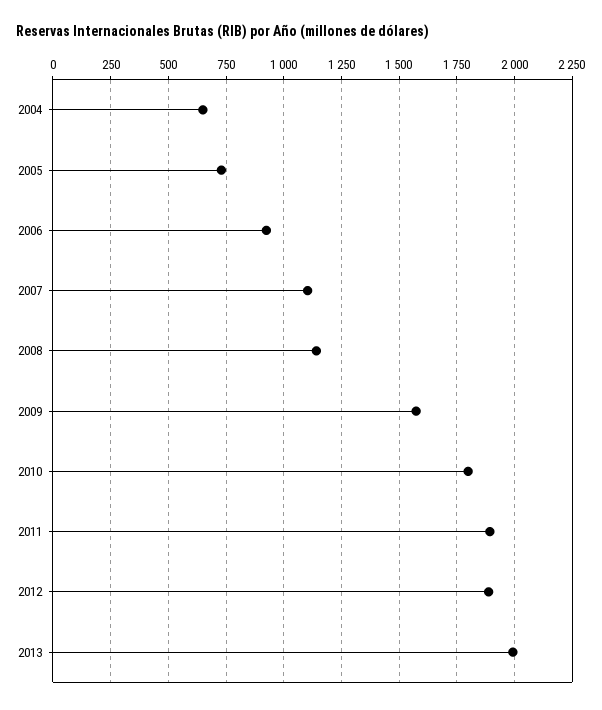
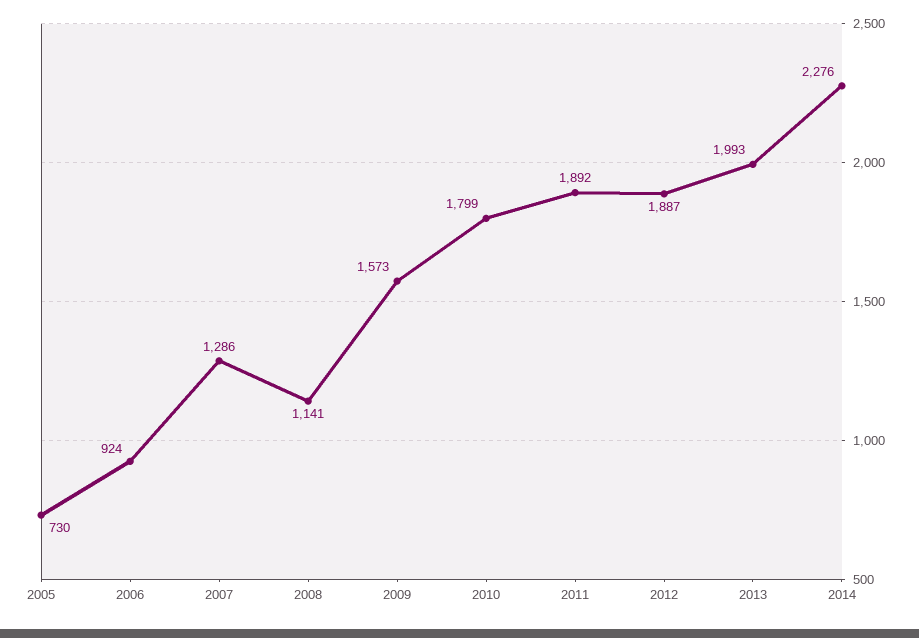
2004: 650 -> none
2007: 1100 -> 1286
2014: none -> 2276

